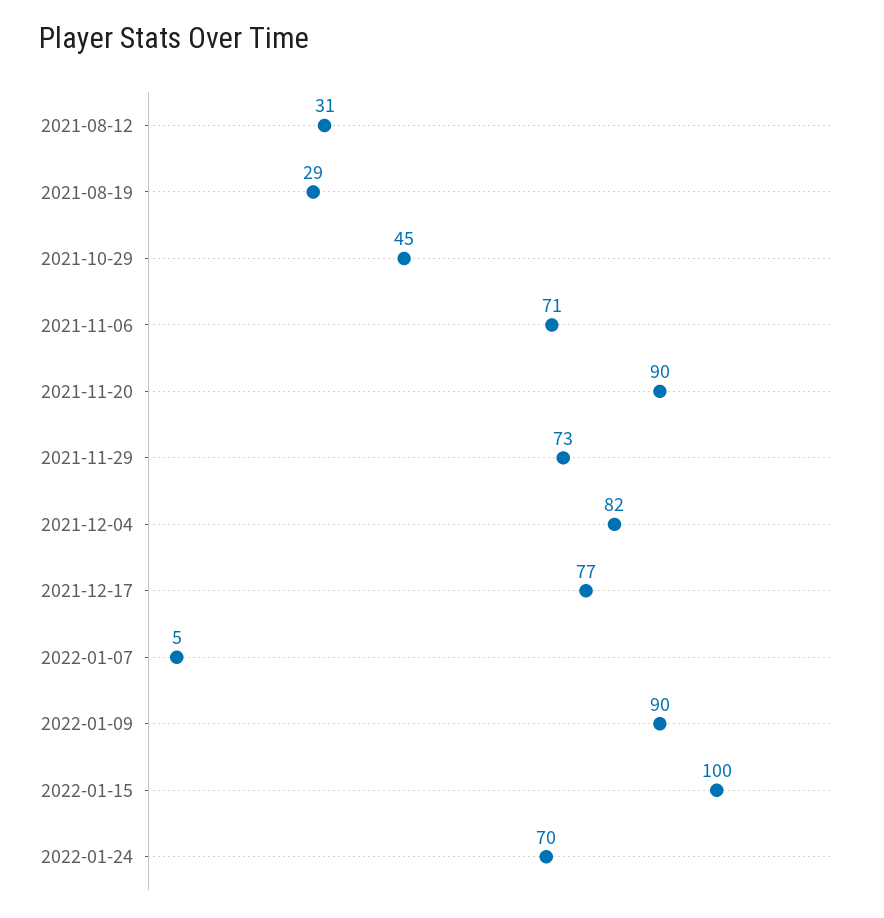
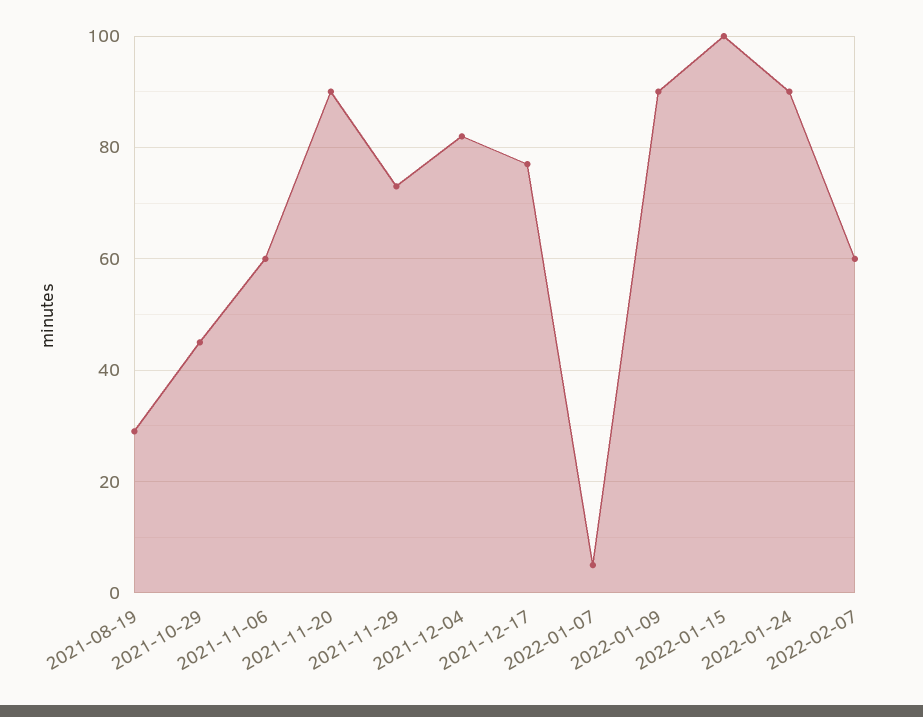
2021-08-12: 31 -> none
2021-11-06: 71 -> 60
2022-01-24: 70 -> 90
2022-02-07: none -> 60

